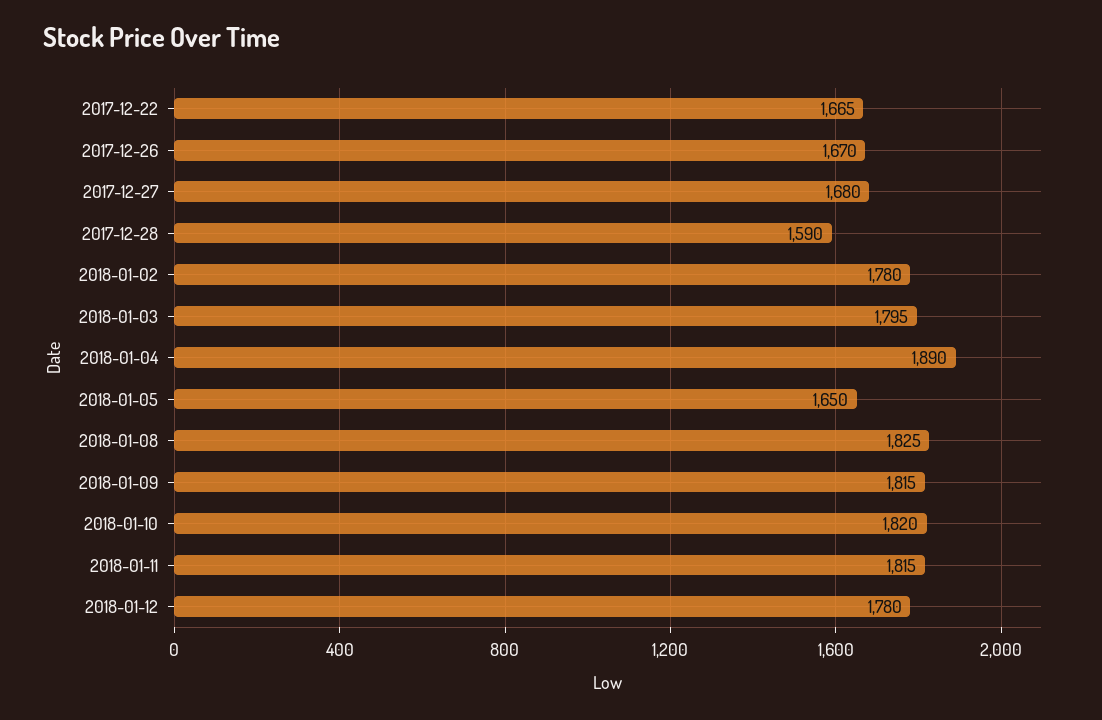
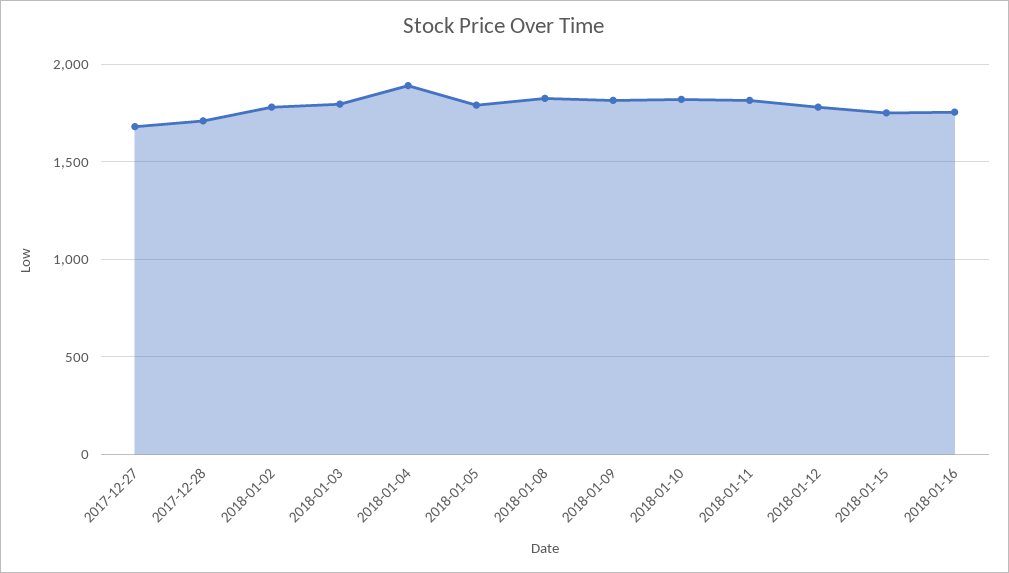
2017-12-22: 1665 -> none
2017-12-26: 1670 -> none
2017-12-28: 1590 -> 1700
2018-01-05: 1650 -> 1800
2018-01-15: none -> 1750
2018-01-16: none -> 1750

